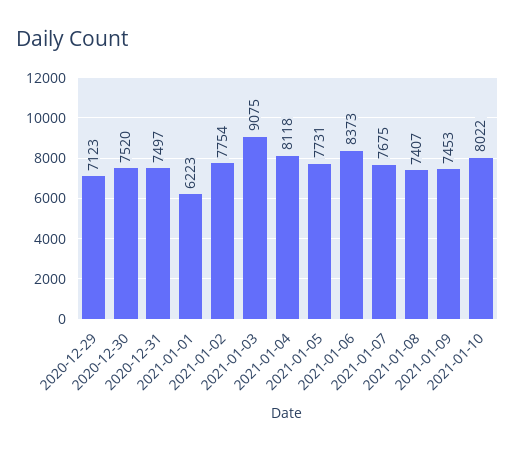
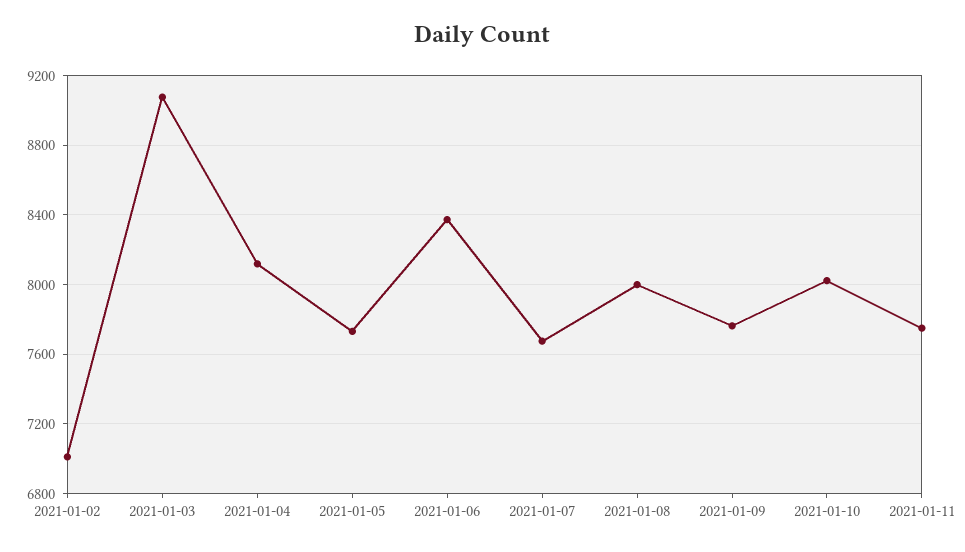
2020-12-29: 7123 -> none
2020-12-30: 7520 -> none
2020-12-31: 7497 -> none
2021-01-01: 6223 -> none
2021-01-02: 7754 -> 7000
2021-01-08: 7407 -> 8000
2021-01-09: 7453 -> 7750
2021-01-11: none -> 7750

